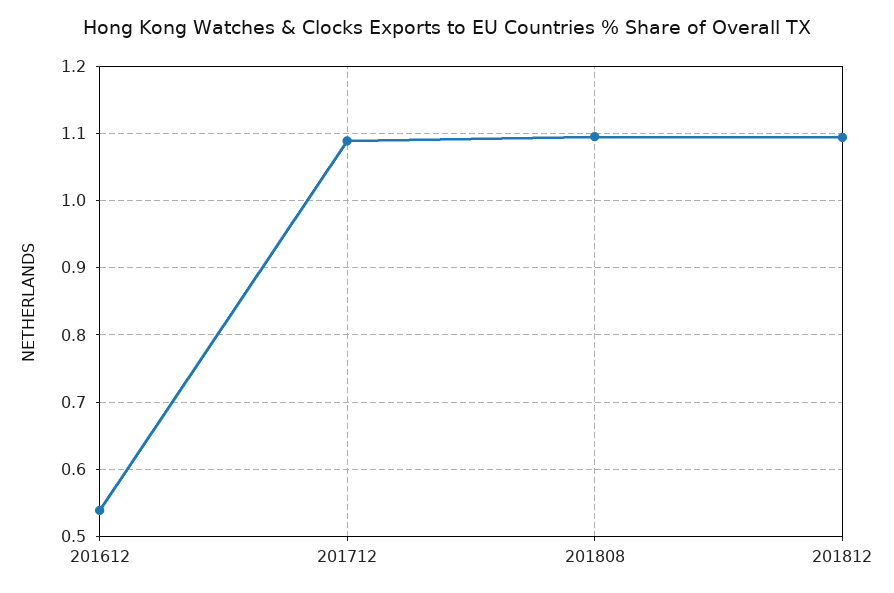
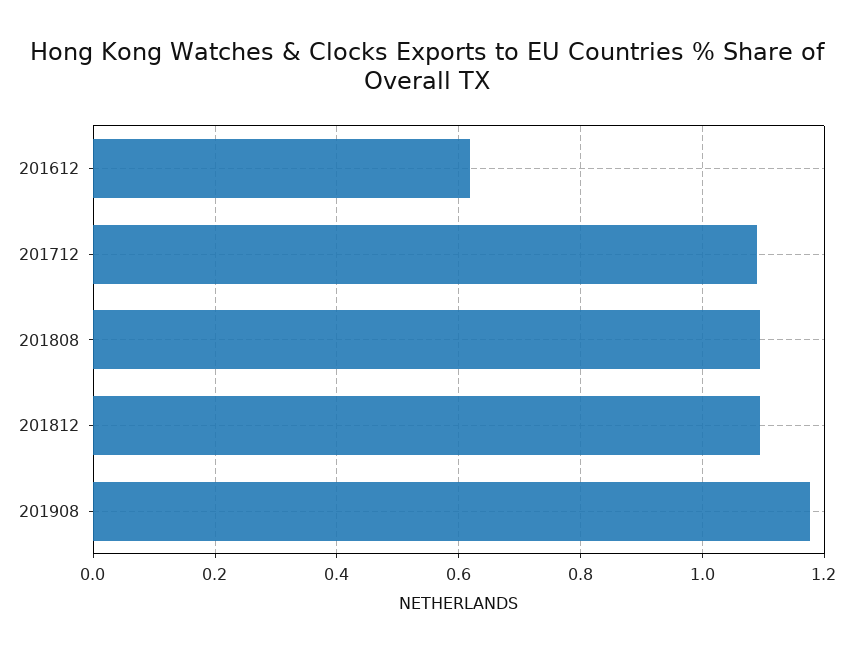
201612: 0.54 -> 0.62
201908: none -> 1.18

